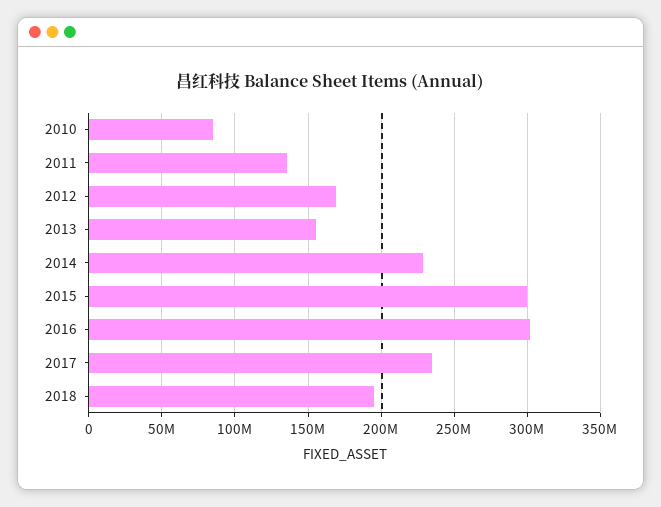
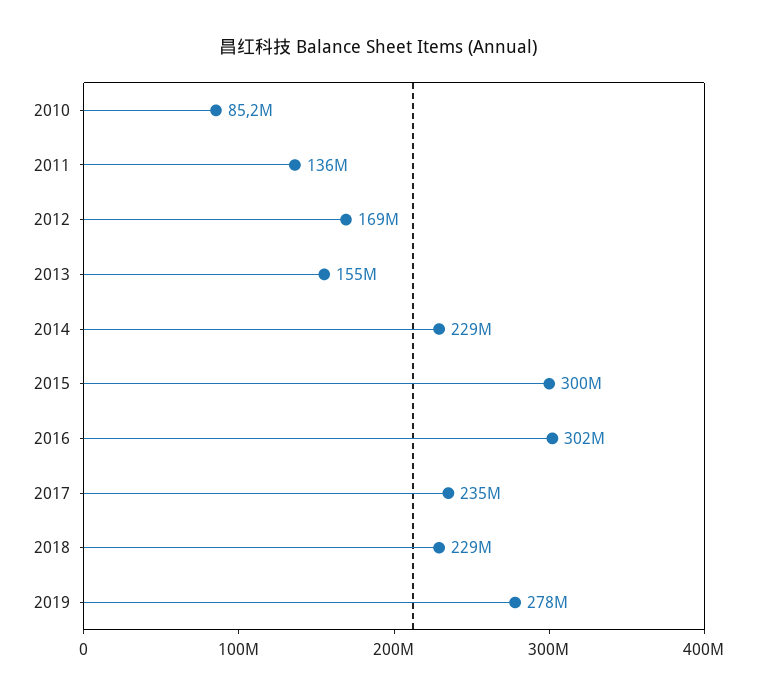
2018: 195000000 -> 229000000
2019: none -> 278000000

